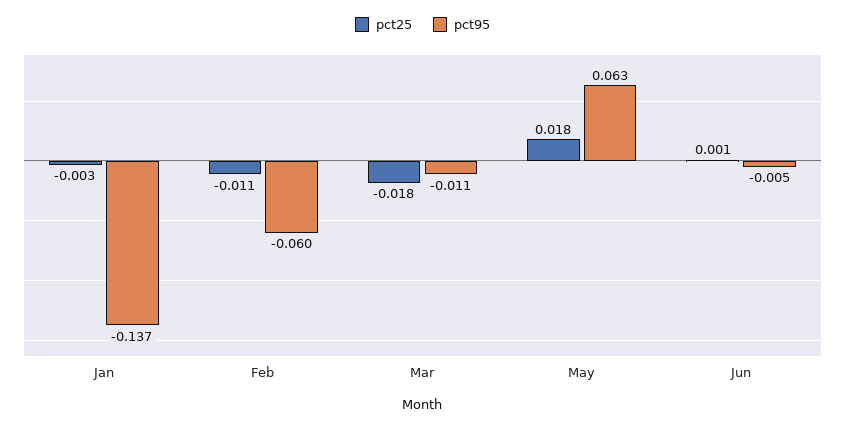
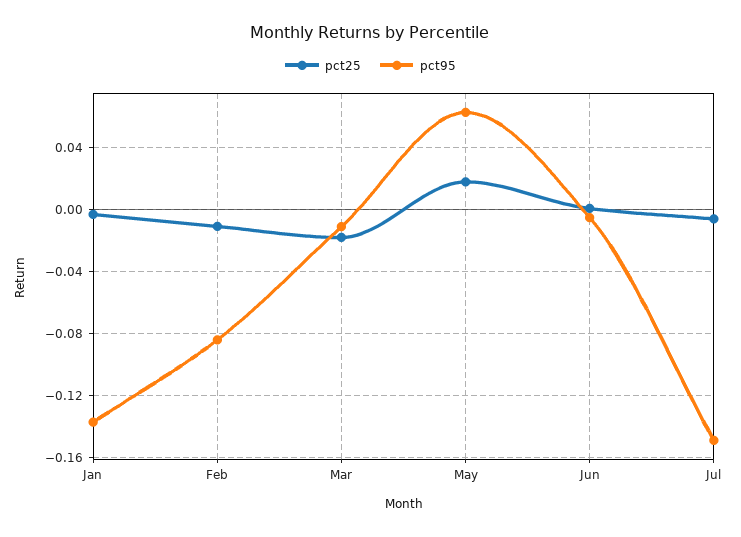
pct95, Feb: -0.06 -> -0.085
pct25, Jul: none -> -0.005
pct95, Jul: none -> -0.15

